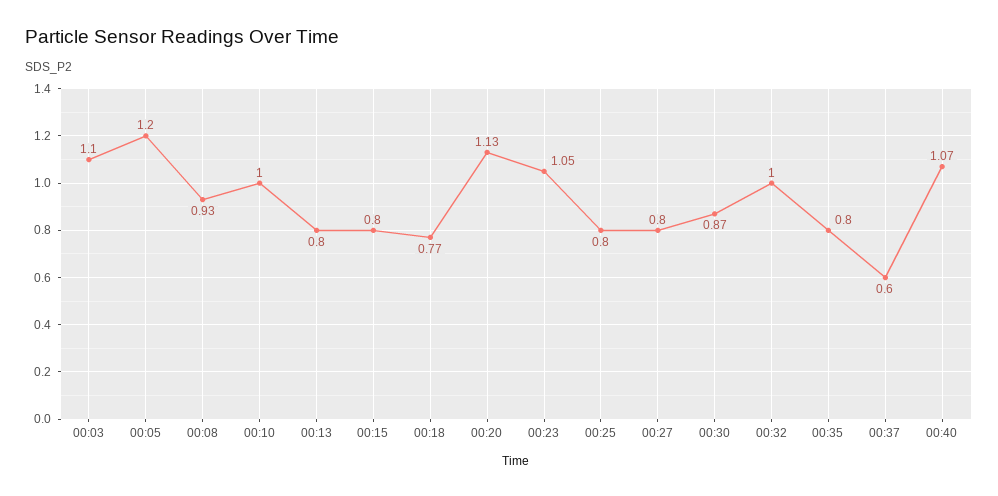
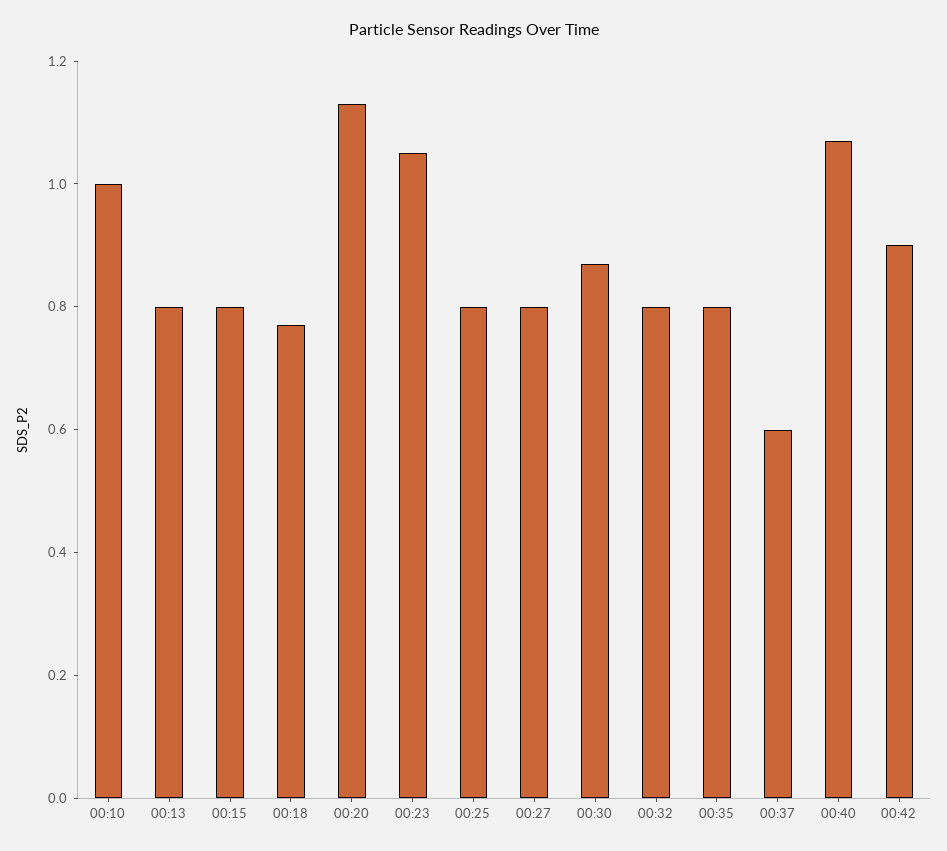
00:03: 1.1 -> none
00:05: 1.2 -> none
00:08: 0.93 -> none
00:32: 1 -> 0.8
00:42: none -> 0.9

